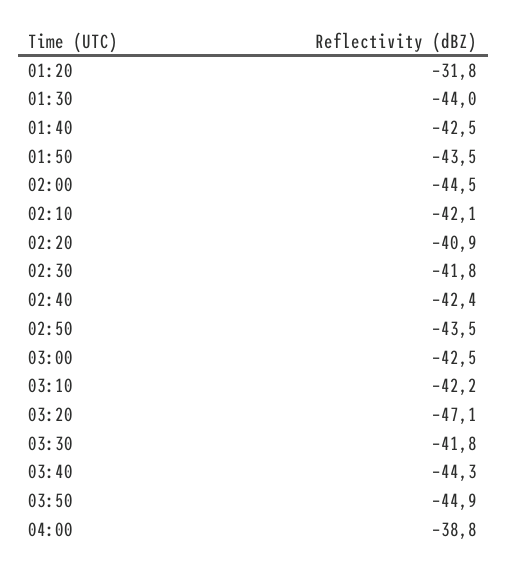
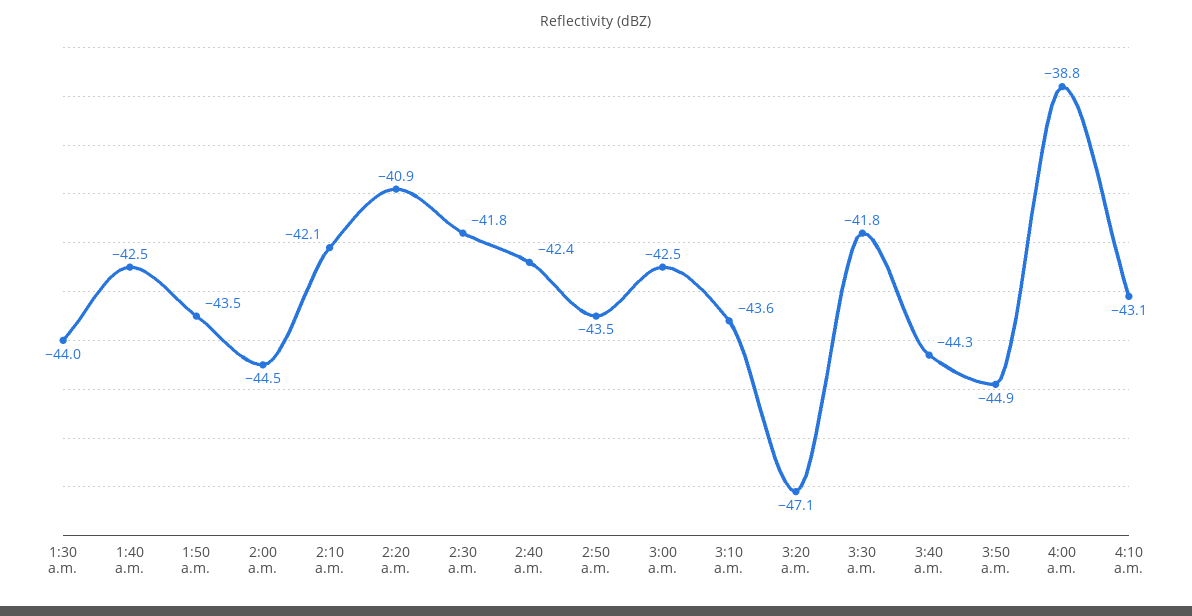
01:20: -31.8 -> none
03:10: -42.2 -> -43.6
4:10 a.m.: none -> -43.1

